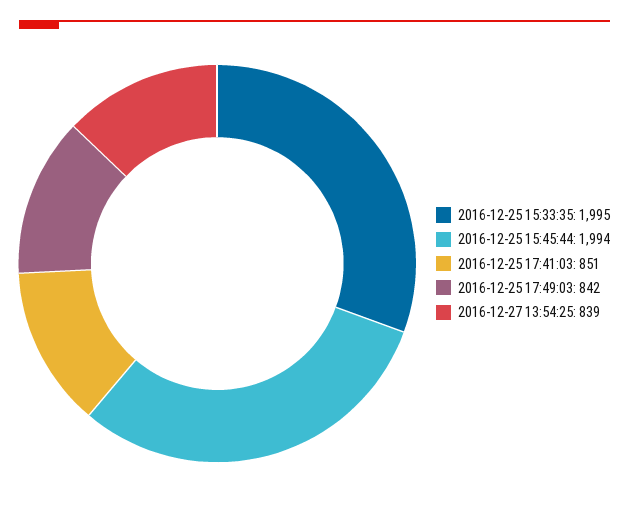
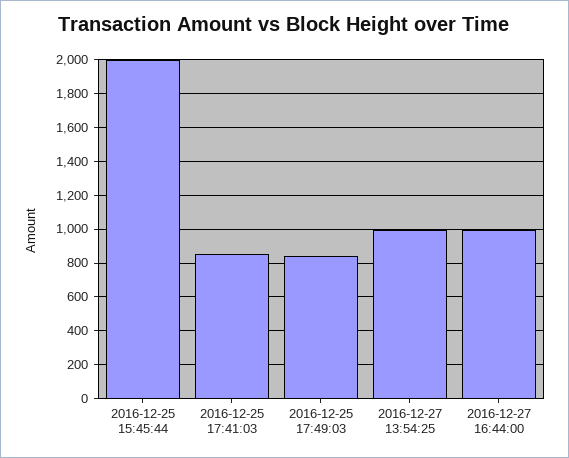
2016-12-25 15:33:35: 1995 -> none
2016-12-27 13:54:25: 839 -> 1000
2016-12-27 16:44:00: none -> 1000

